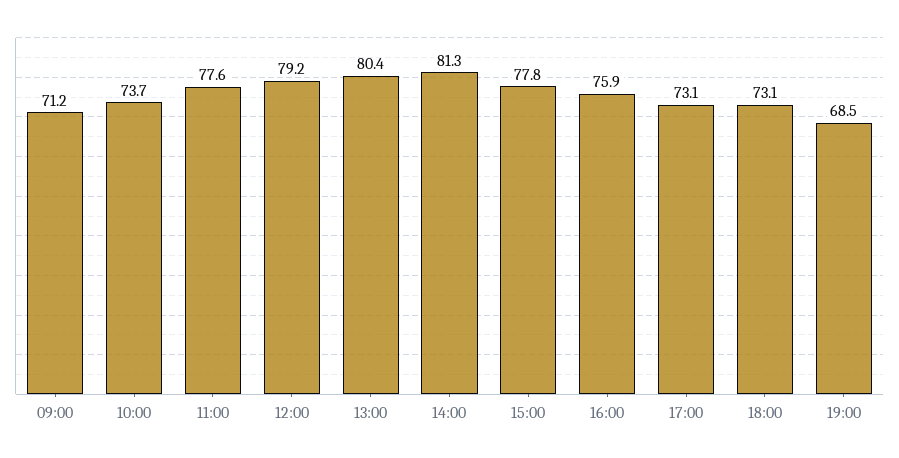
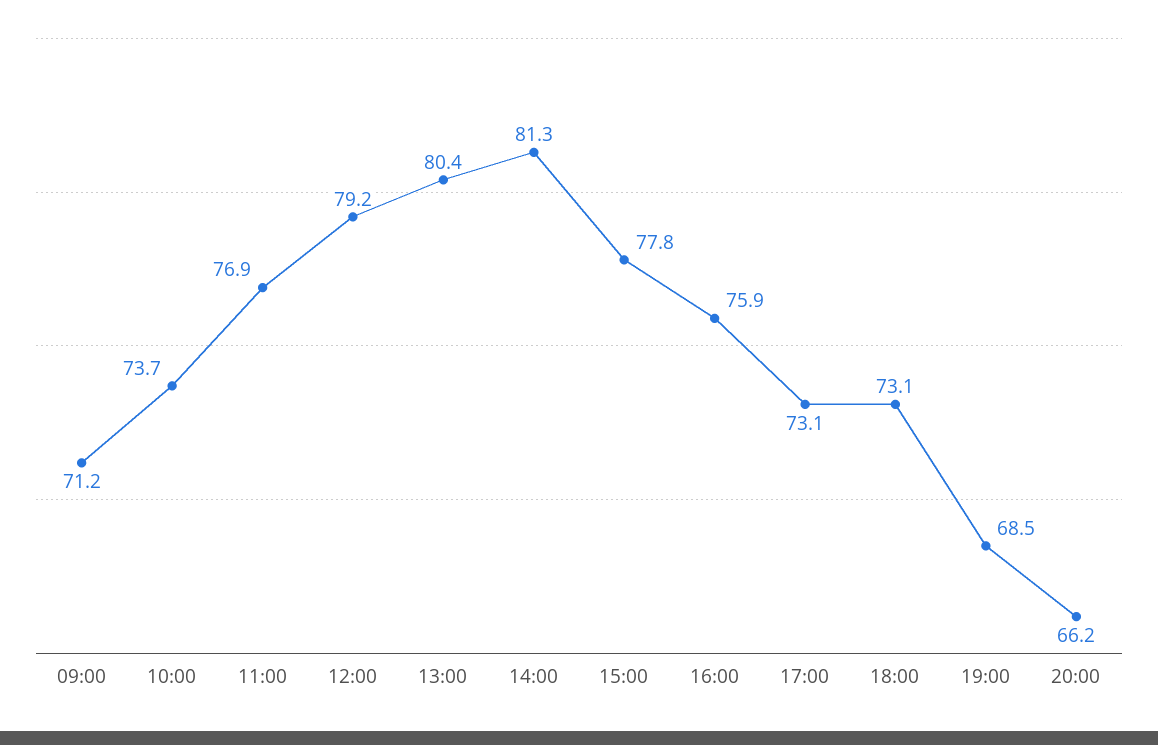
11:00: 77.6 -> 76.9
20:00: none -> 66.2

